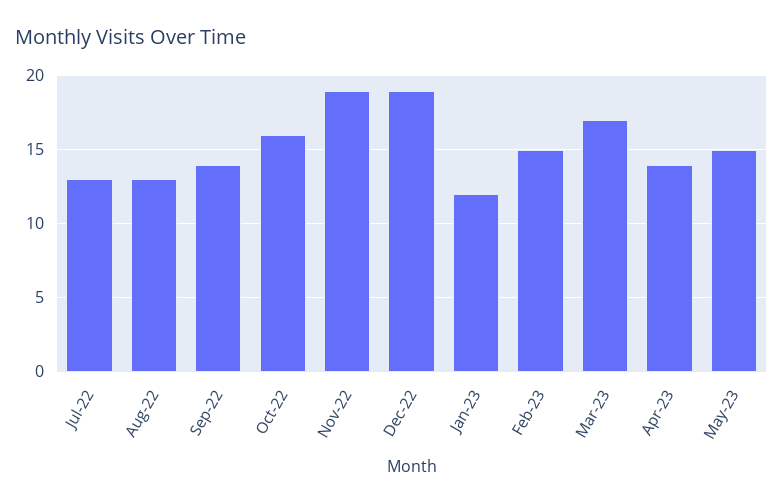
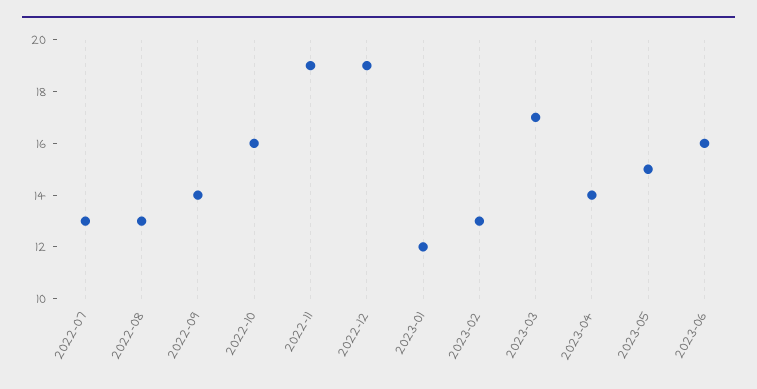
Feb-23: 15 -> 13
2023-06: none -> 16

